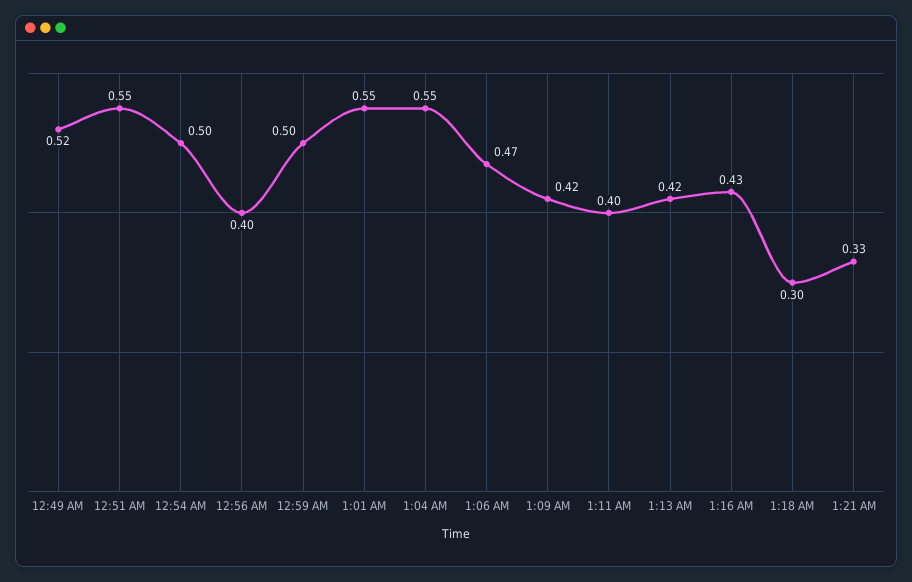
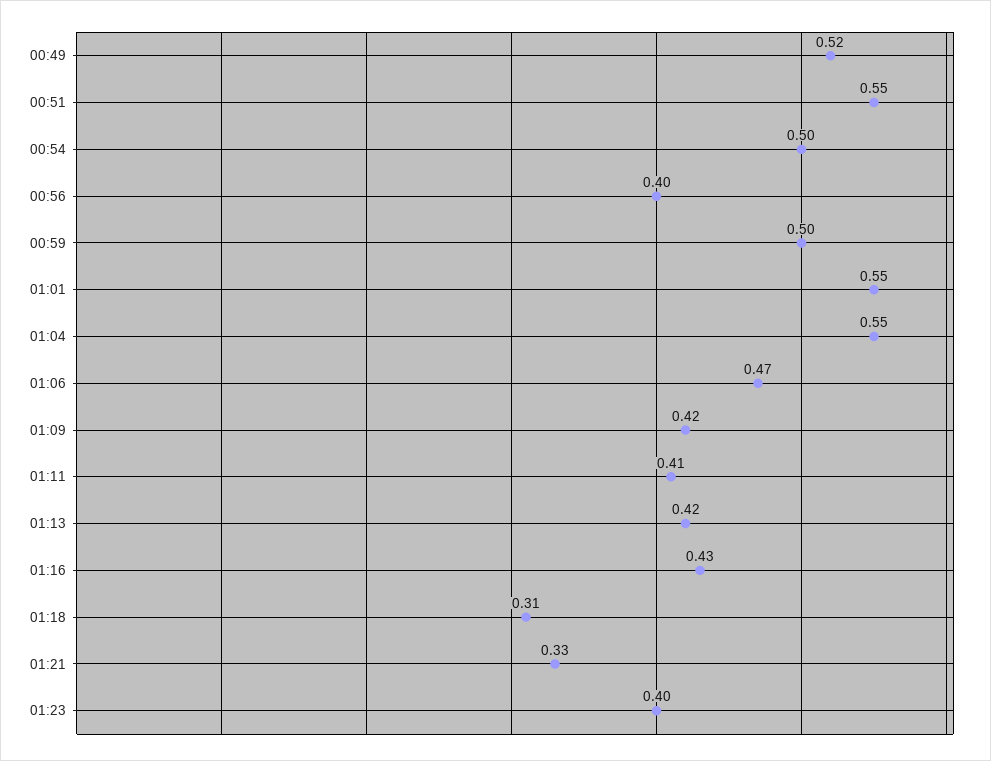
1:11 AM: 0.4 -> 0.41
1:18 AM: 0.3 -> 0.31
01:23: none -> 0.4

